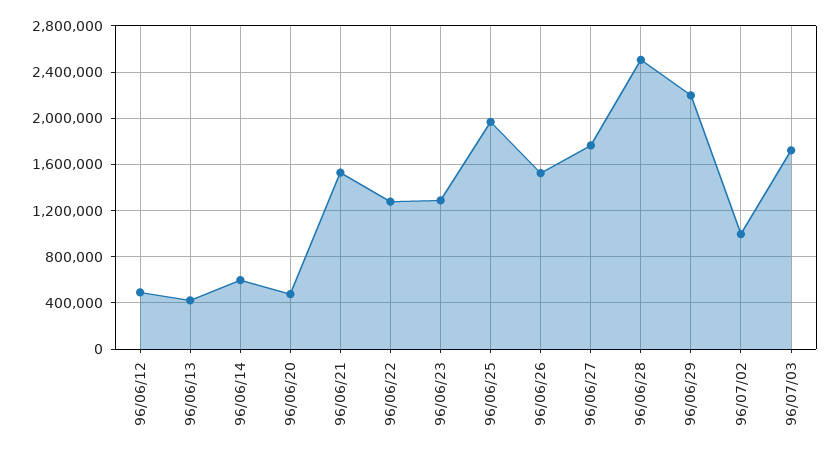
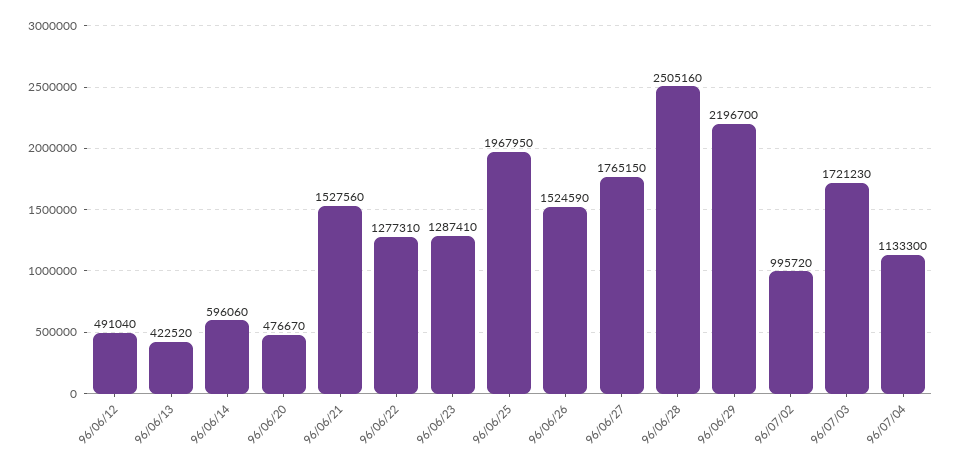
96/07/04: none -> 1133300

